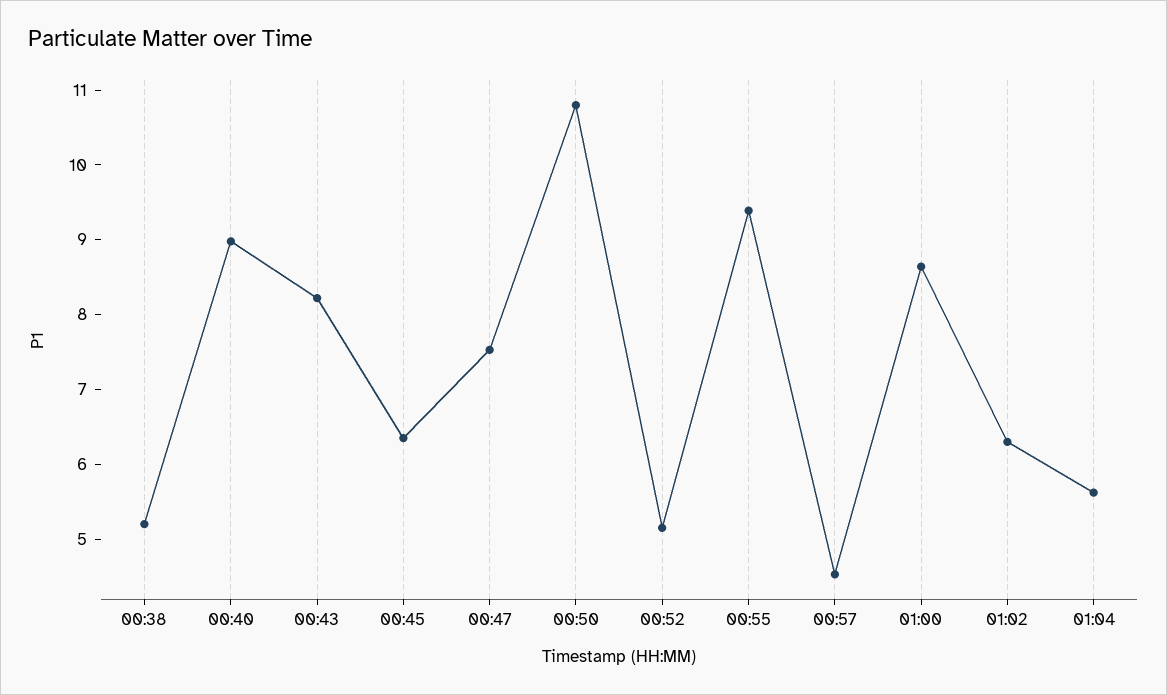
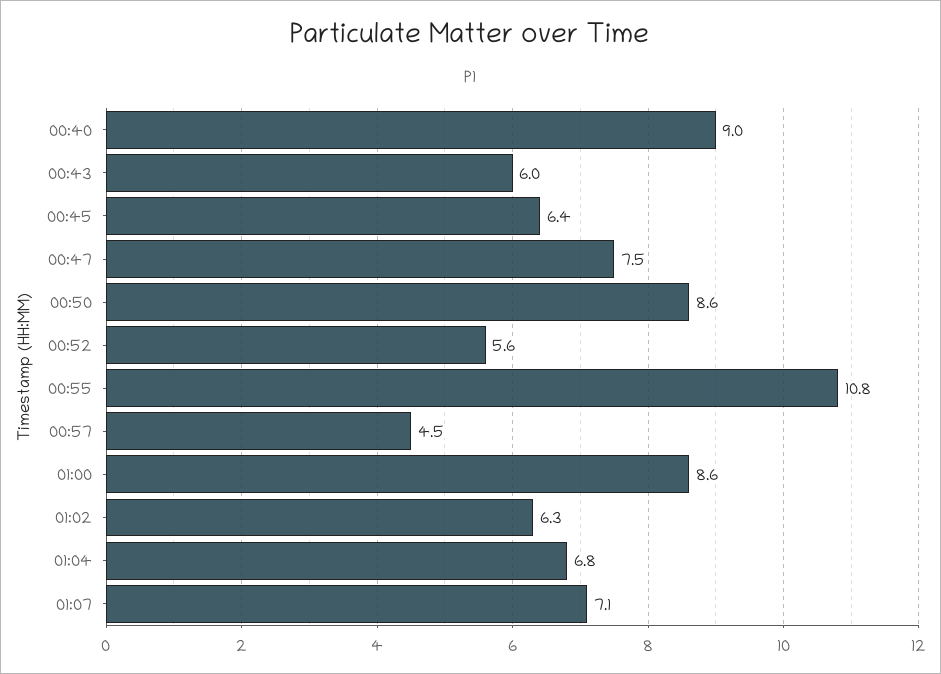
00:38: 5.2 -> none
00:43: 8.2 -> 6
00:50: 10.8 -> 8.6
00:52: 5.2 -> 5.6
00:55: 9.4 -> 10.8
01:04: 5.6 -> 6.8
01:07: none -> 7.1

